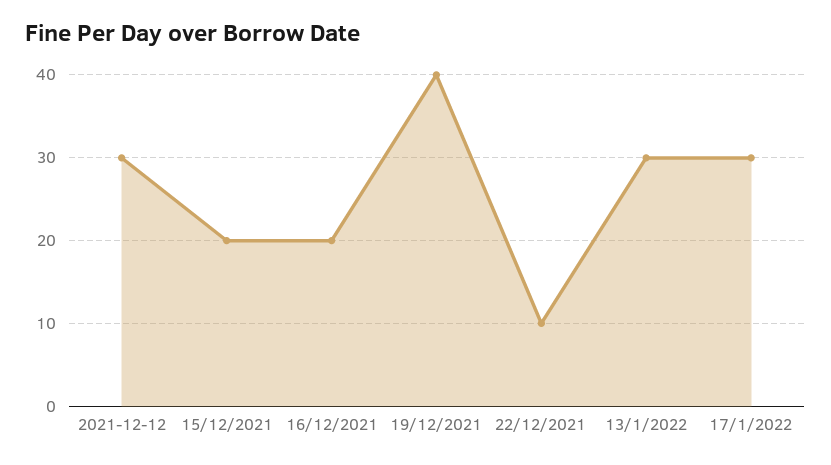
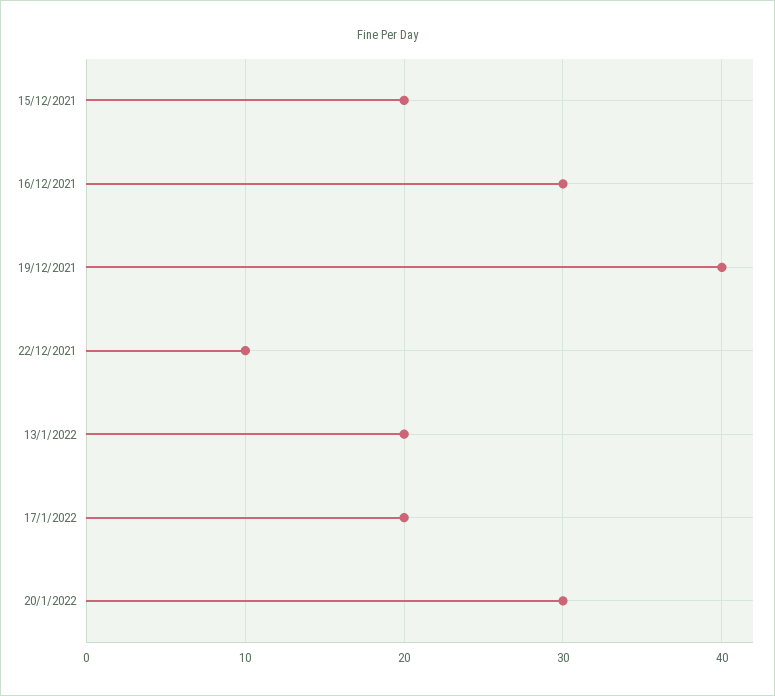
2021-12-12: 30 -> none
16/12/2021: 20 -> 30
13/1/2022: 30 -> 20
17/1/2022: 30 -> 20
20/1/2022: none -> 30

